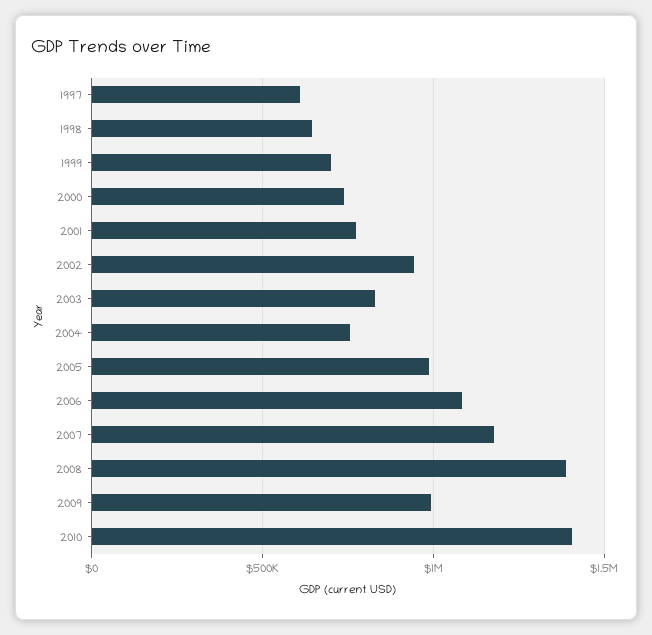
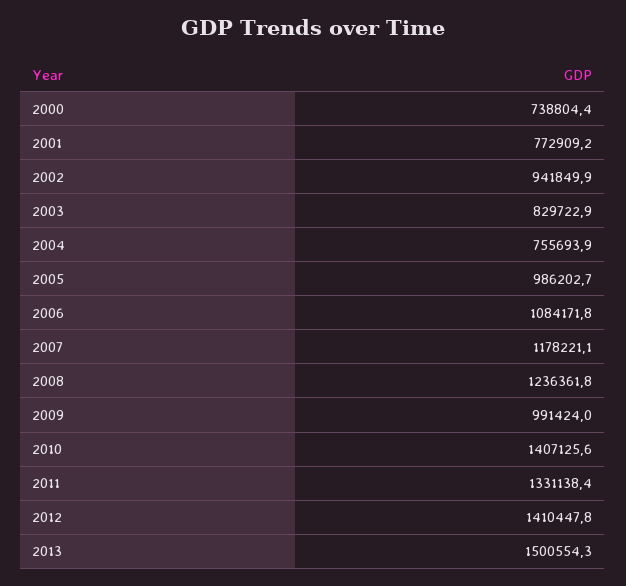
1997: 600000 -> none
1998: 650000 -> none
1999: 700000 -> none
2008: 1400000 -> 1236361.8
2011: none -> 1331138.4
2012: none -> 1410447.8
2013: none -> 1500554.3

